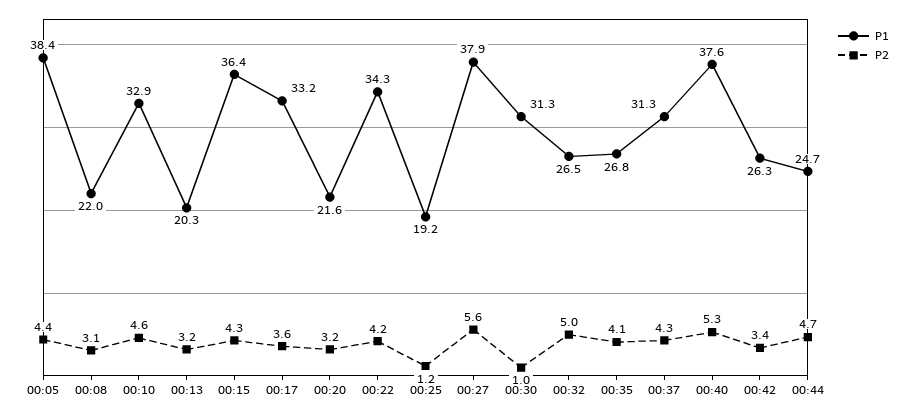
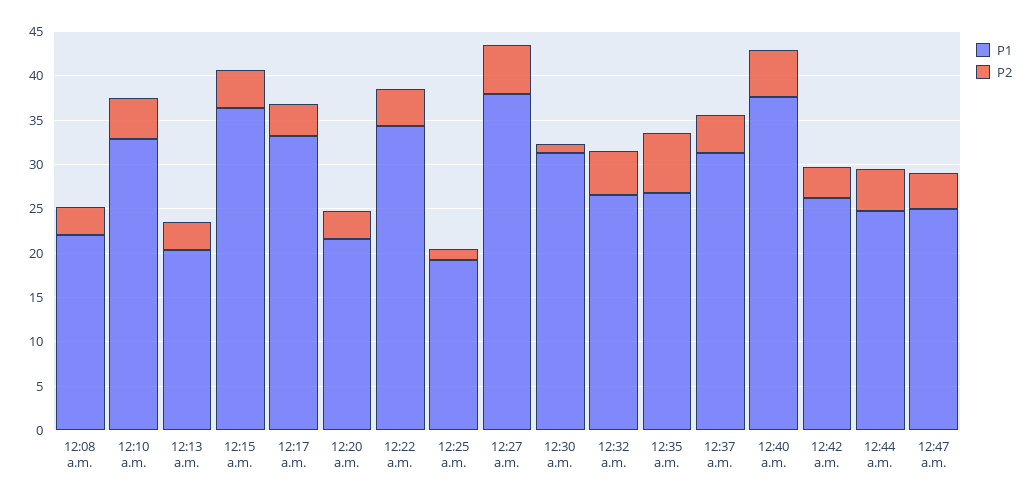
P1, 00:05: 38.4 -> none
P2, 00:05: 4.4 -> none
P2, 00:35: 4.1 -> 7
P1, 12:47 a.m.: none -> 25
P2, 12:47 a.m.: none -> 4

